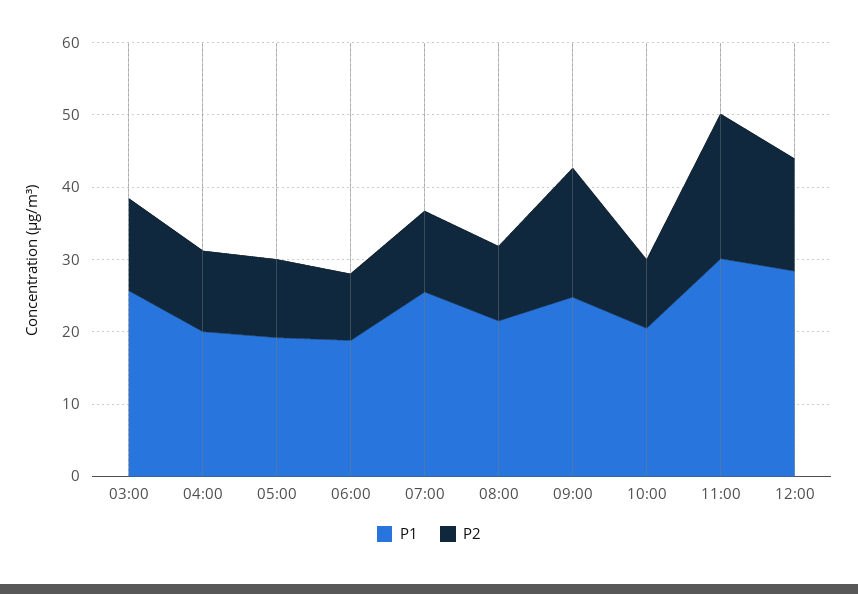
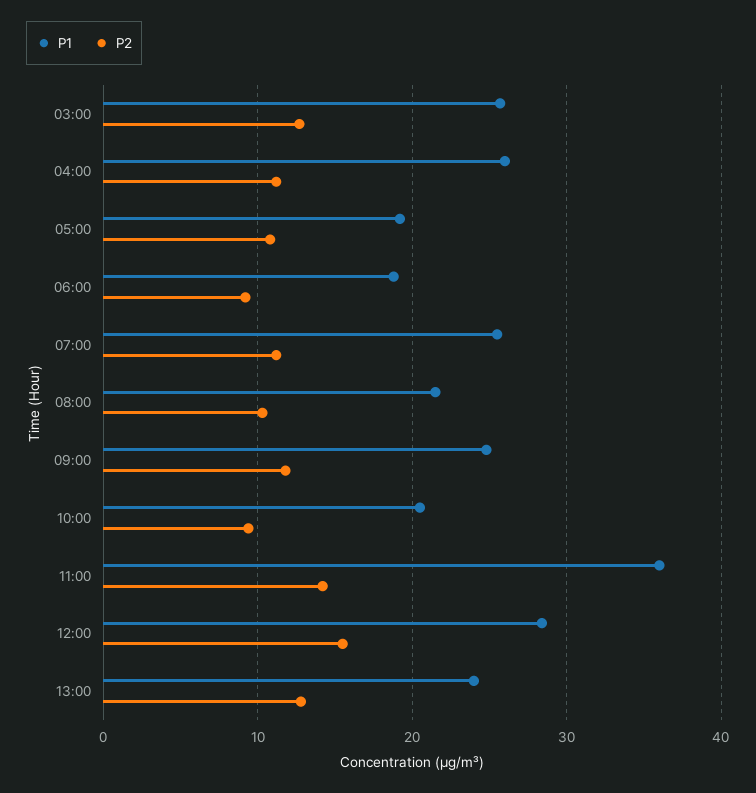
P1, 04:00: 20 -> 26
P2, 09:00: 18 -> 12
P1, 11:00: 30 -> 36
P2, 11:00: 20 -> 14
P1, 13:00: none -> 24
P2, 13:00: none -> 13

